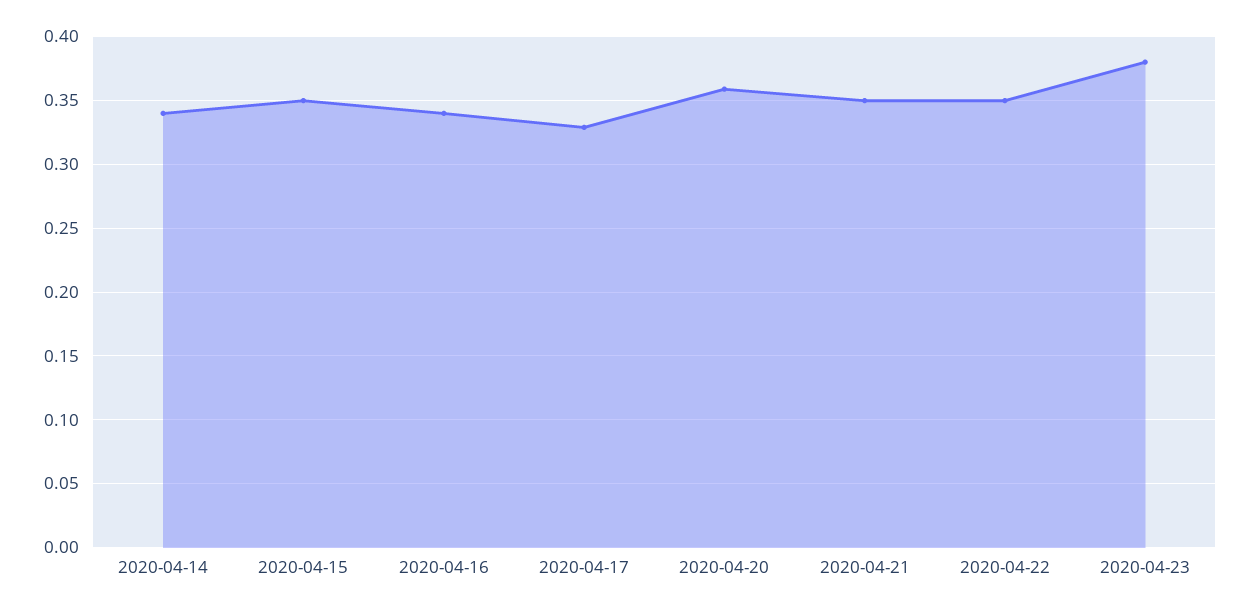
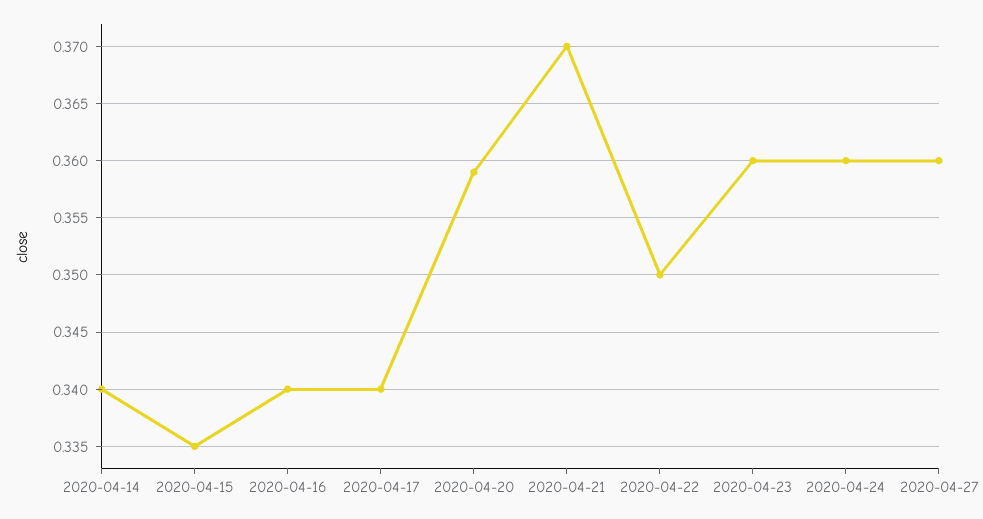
2020-04-15: 0.35 -> 0.335
2020-04-17: 0.33 -> 0.34
2020-04-21: 0.35 -> 0.37
2020-04-23: 0.38 -> 0.36
2020-04-24: none -> 0.36
2020-04-27: none -> 0.36

